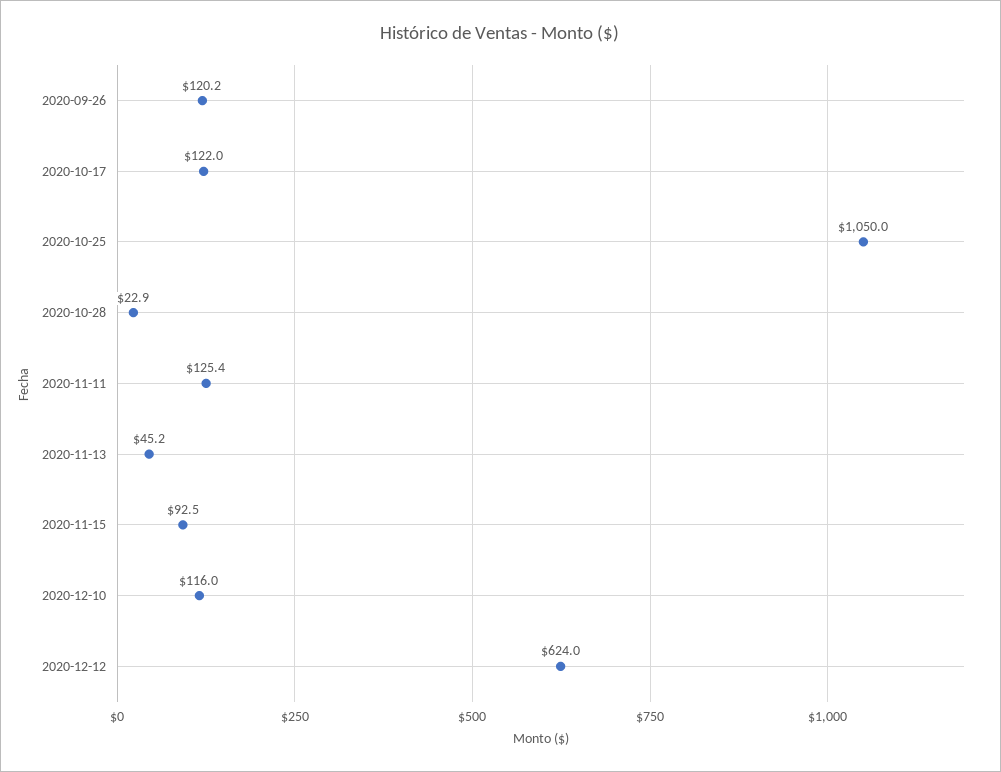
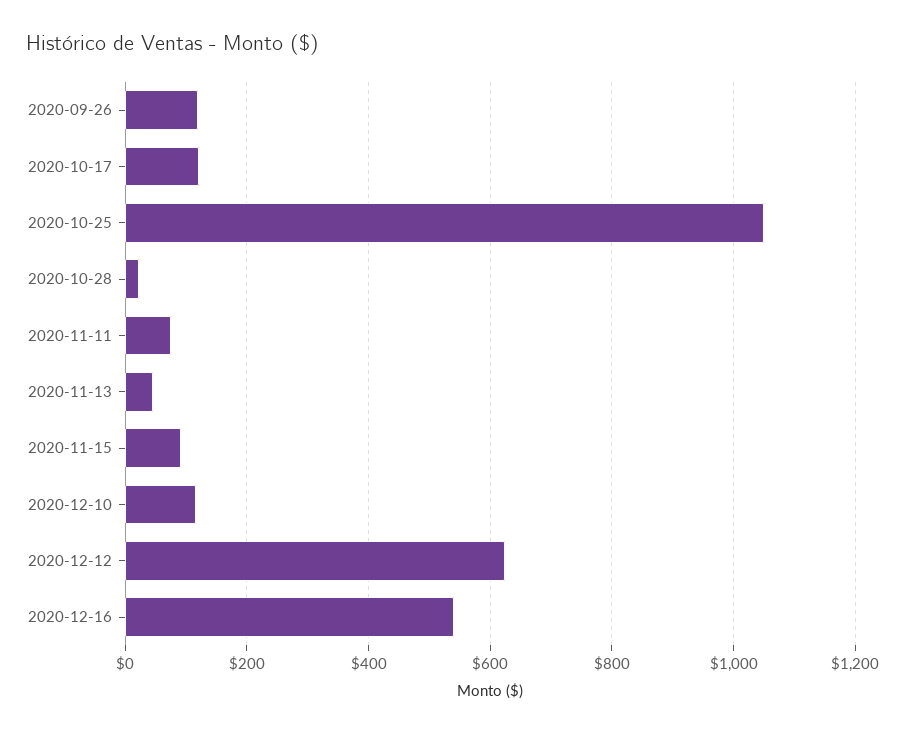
2020-11-11: 125.4 -> 80
2020-12-16: none -> 540

